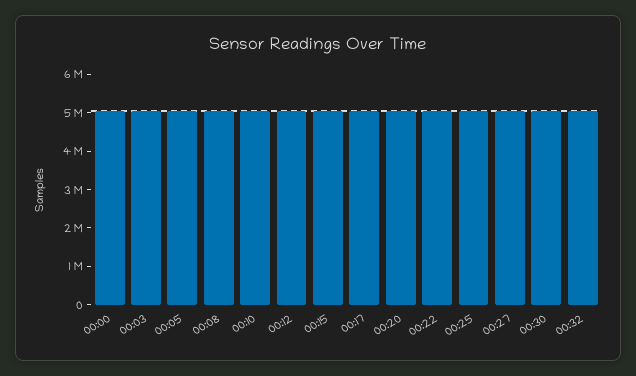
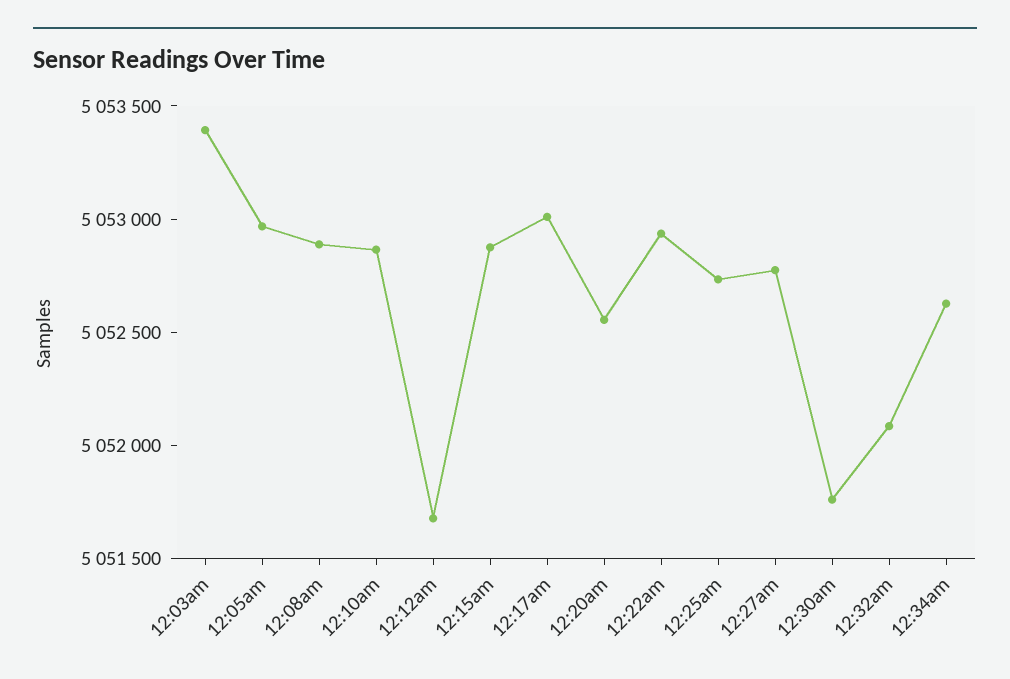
00:00: 5000000 -> none
12:34am: none -> 5052600

